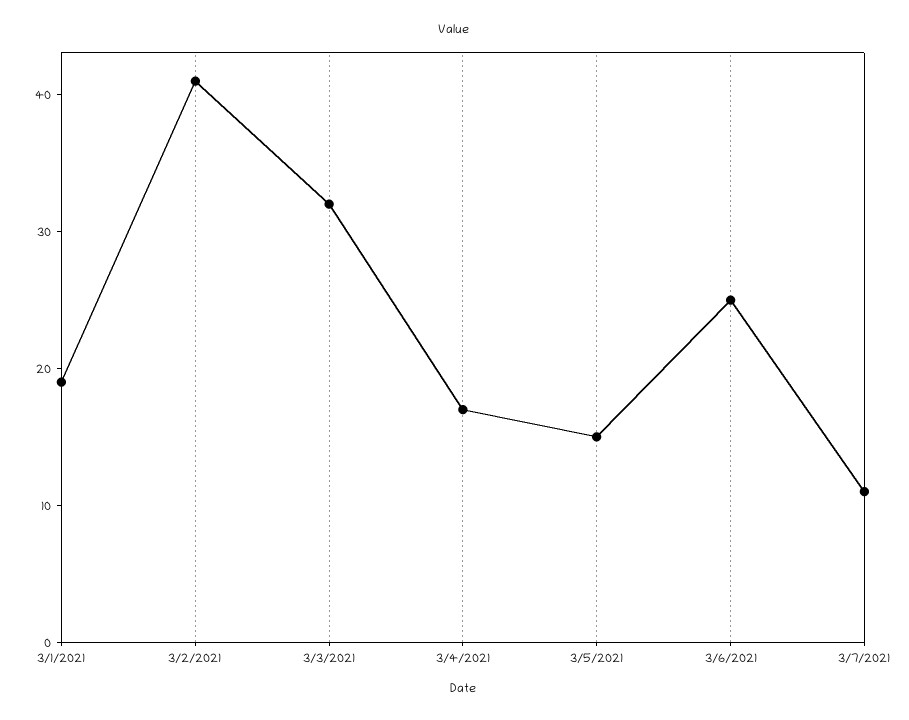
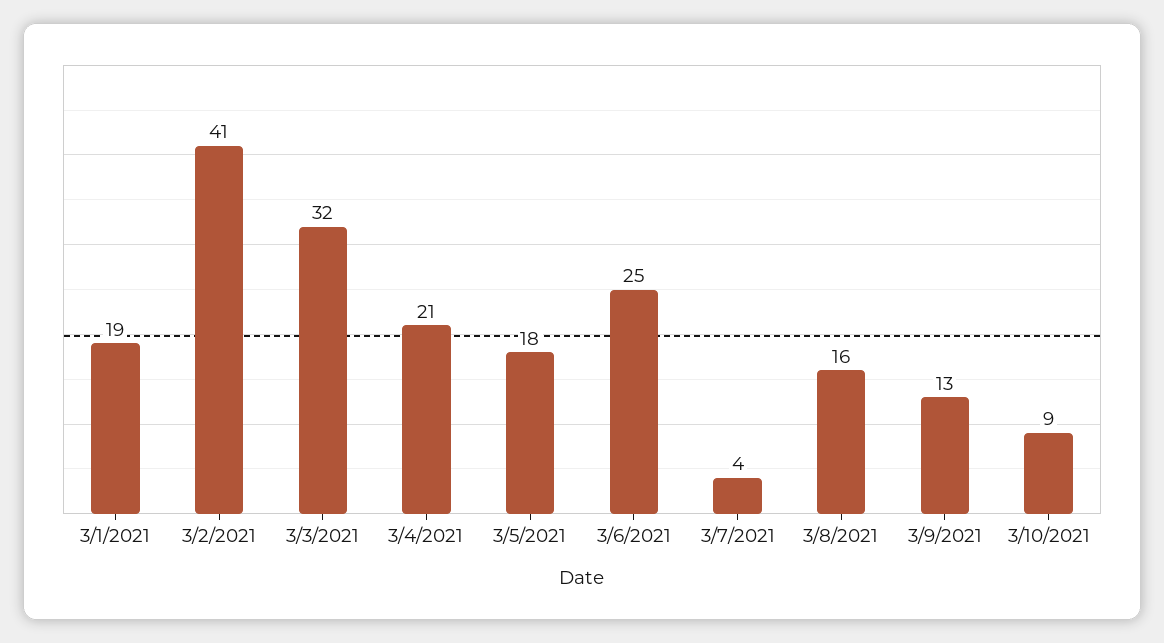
3/4/2021: 17 -> 21
3/5/2021: 15 -> 18
3/7/2021: 11 -> 4
3/8/2021: none -> 16
3/9/2021: none -> 13
3/10/2021: none -> 9

